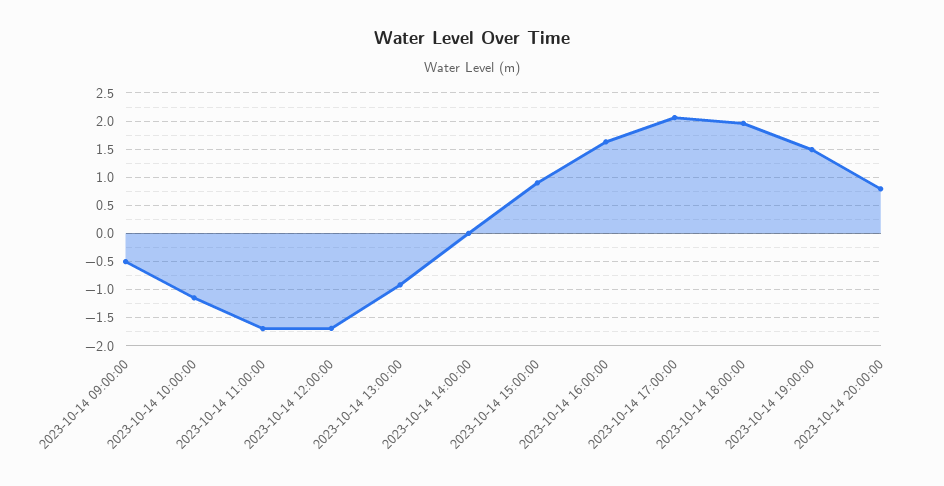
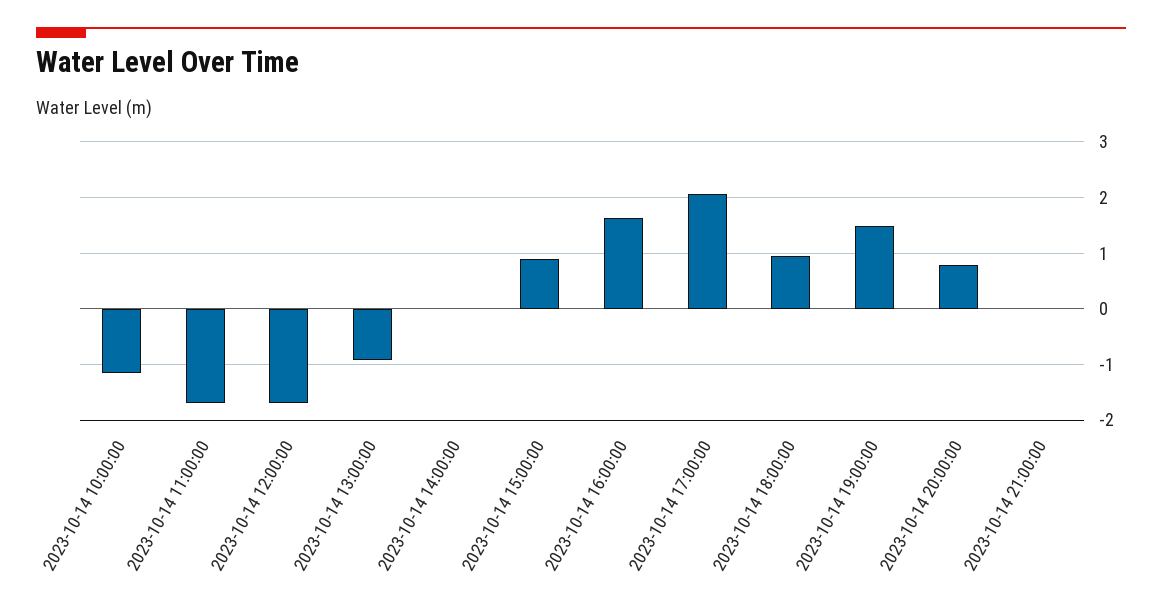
2023-10-14 09:00:00: -0.5 -> none
2023-10-14 18:00:00: 2 -> 1
2023-10-14 21:00:00: none -> 0

